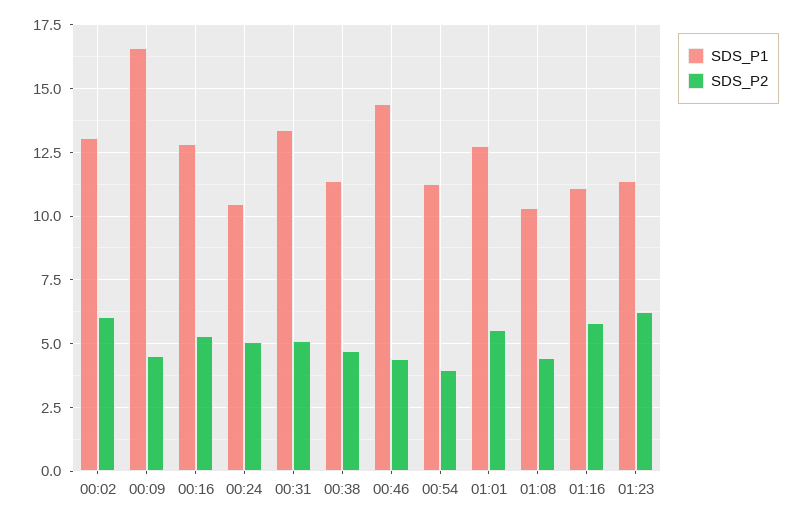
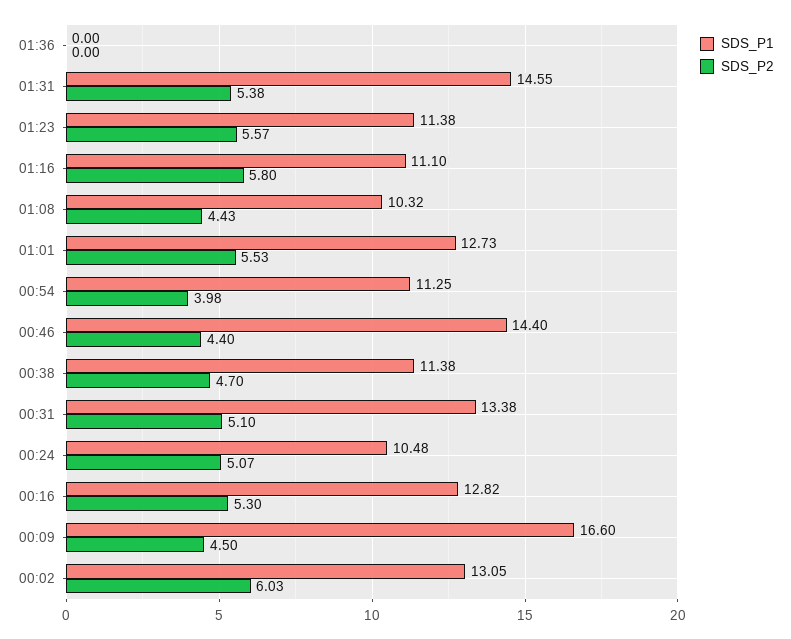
SDS_P2, 01:23: 6.25 -> 5.57
SDS_P1, 01:36: none -> 0
SDS_P2, 01:36: none -> 0
SDS_P1, 01:31: none -> 14.55
SDS_P2, 01:31: none -> 5.38

